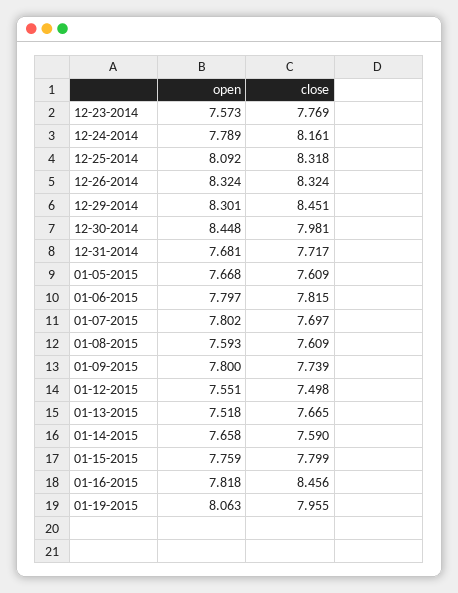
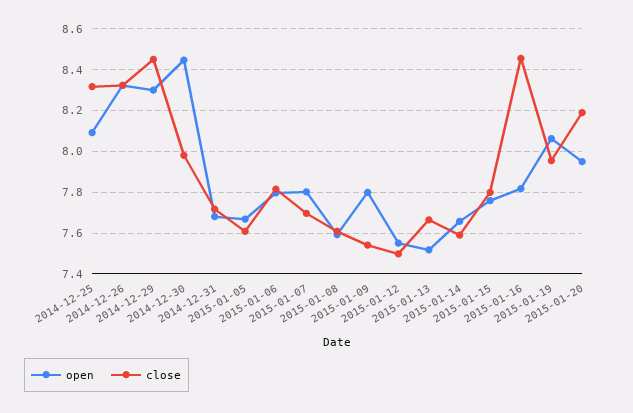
open, 12-23-2014: 7.573 -> none
close, 12-23-2014: 7.769 -> none
open, 12-24-2014: 7.789 -> none
close, 12-24-2014: 8.161 -> none
close, 01-09-2015: 7.739 -> 7.55
open, 2015-01-20: none -> 7.95
close, 2015-01-20: none -> 8.2

